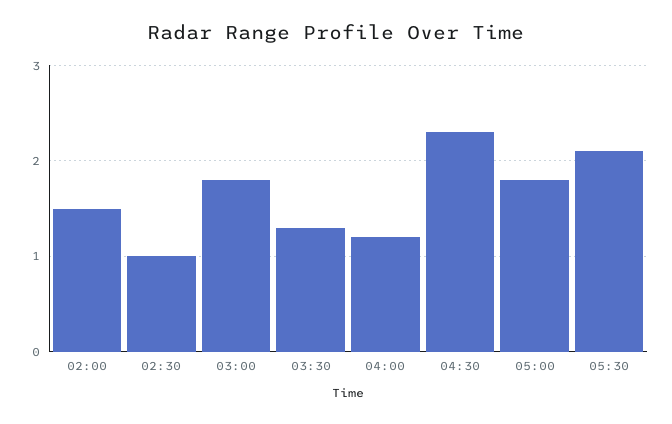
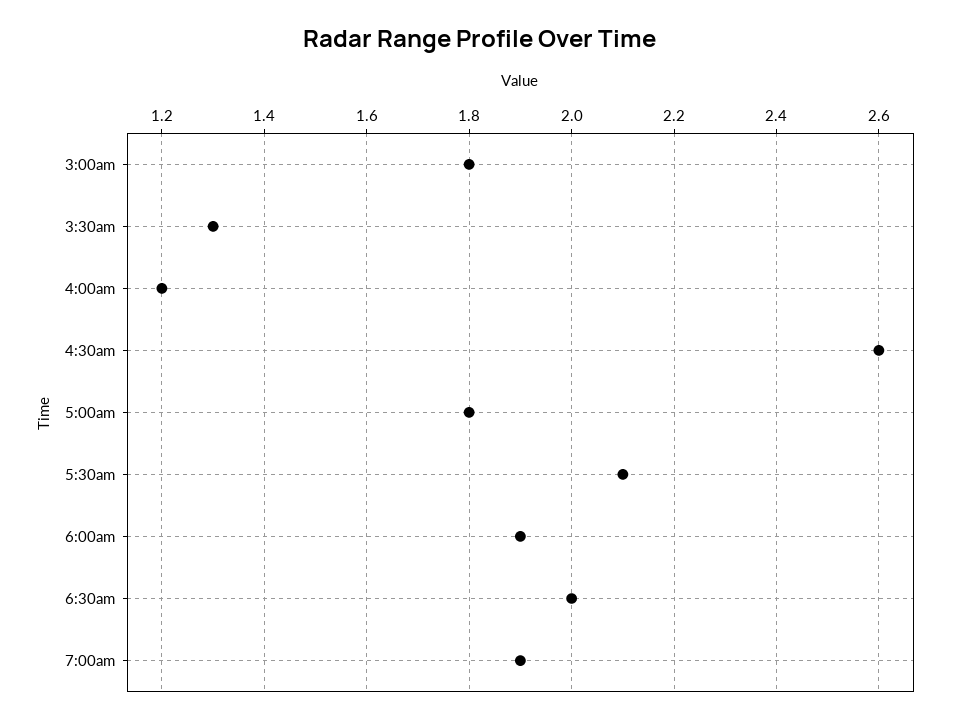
02:00: 1.5 -> none
02:30: 1 -> none
04:30: 2.3 -> 2.6
6:00am: none -> 1.9
6:30am: none -> 2
7:00am: none -> 1.9

